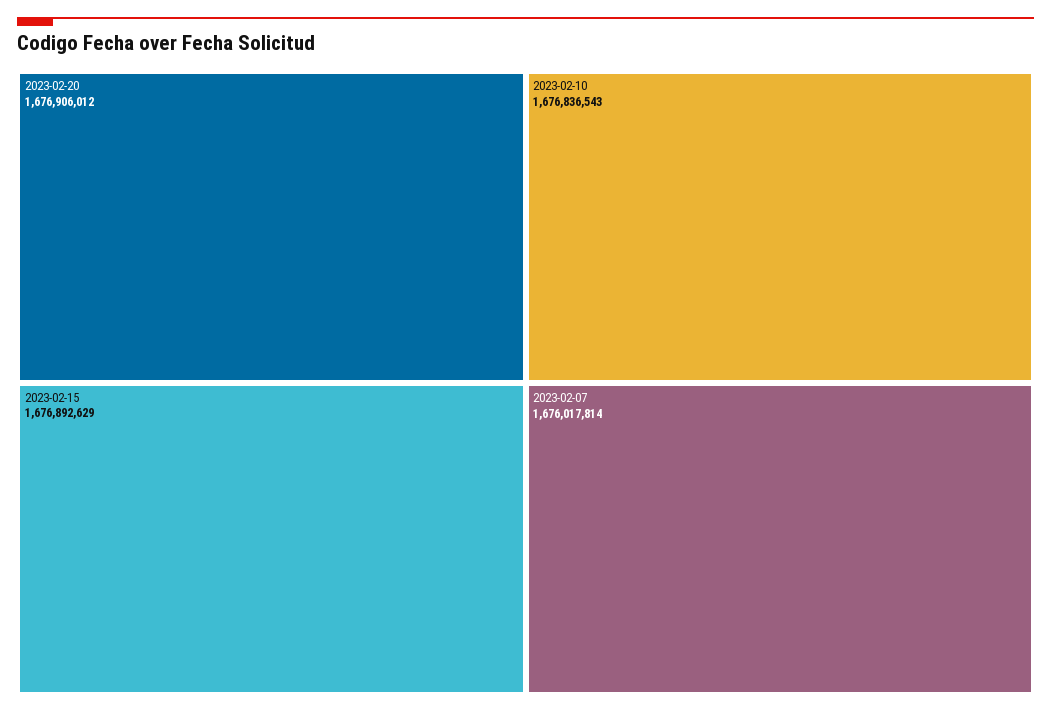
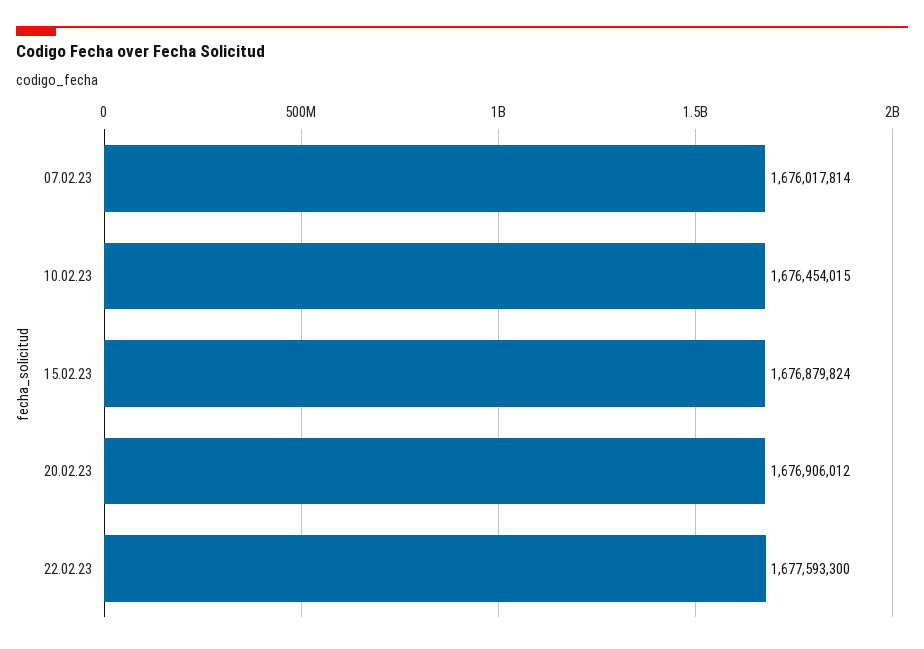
2023-02-15: 1676892629 -> 1676879824
2023-02-10: 1676836543 -> 1676454015
22.02.23: none -> 1677593300

